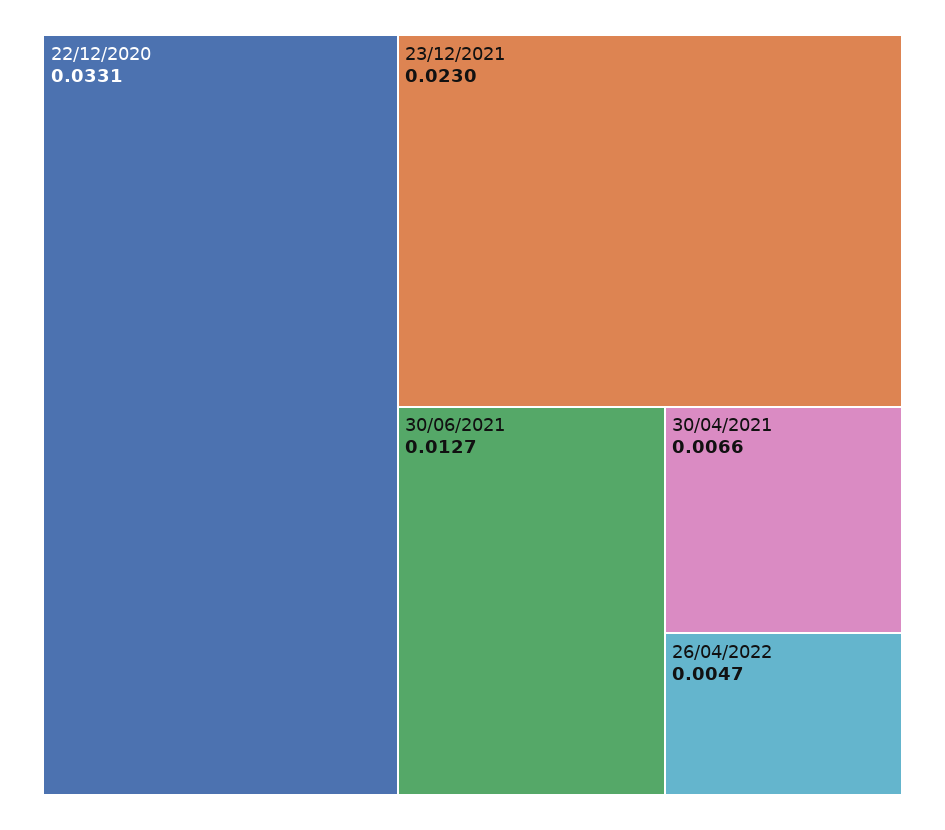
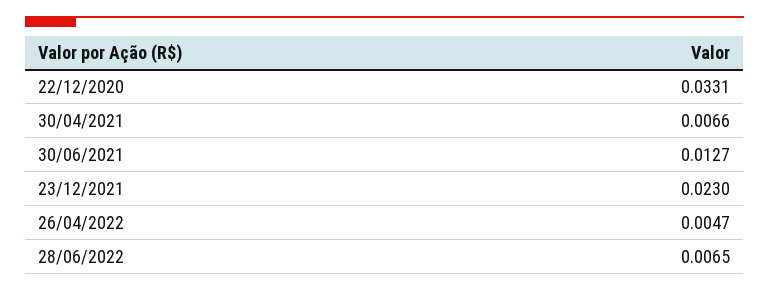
28/06/2022: none -> 0.0065

